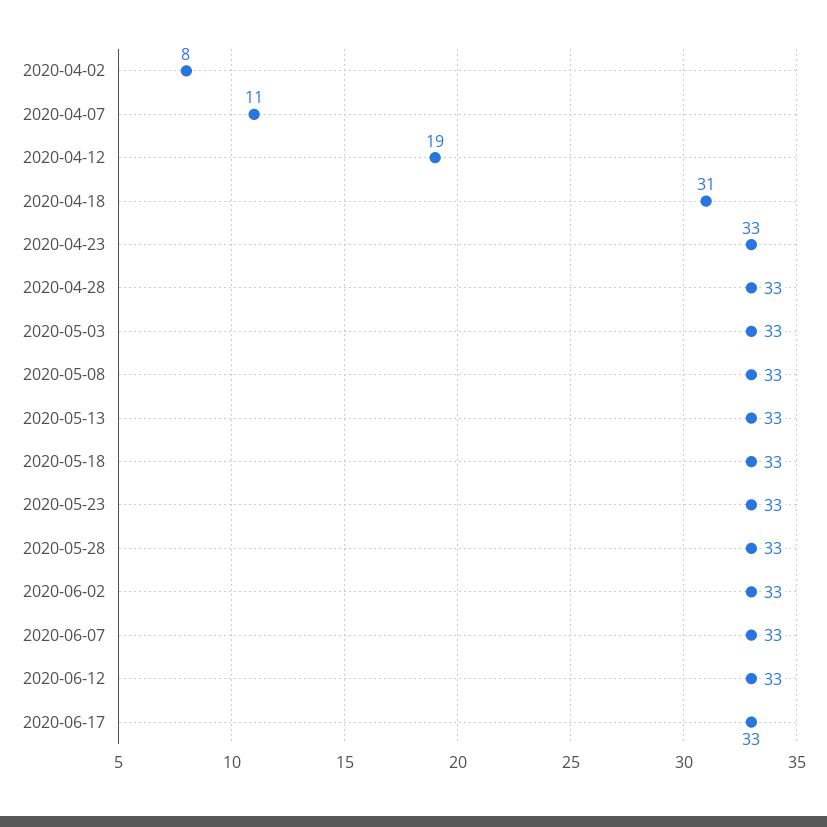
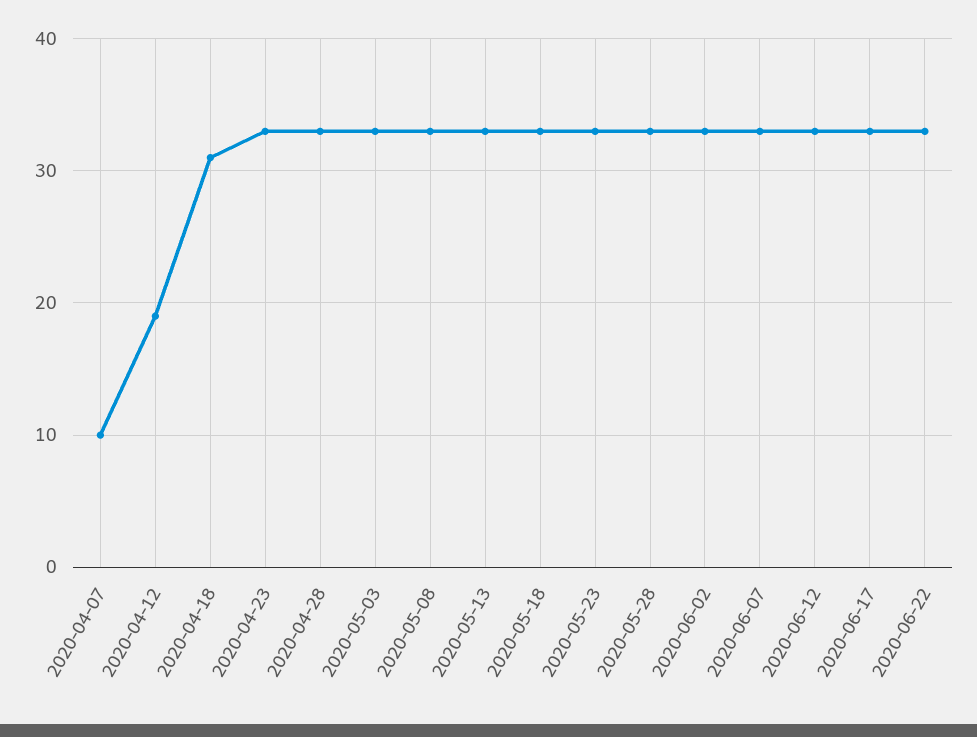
2020-04-02: 8 -> none
2020-04-07: 11 -> 10
2020-06-22: none -> 33

